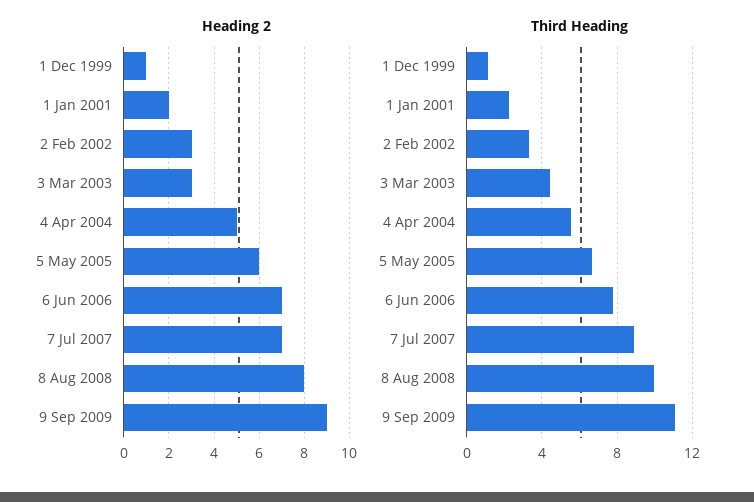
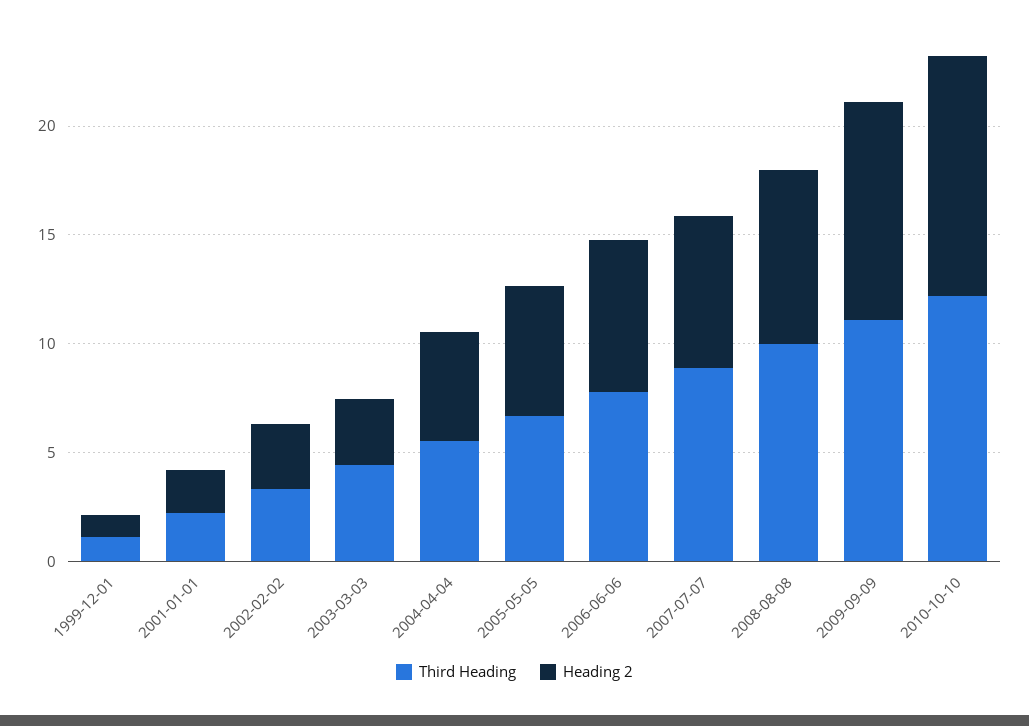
Heading 2, 9 Sep 2009: 9 -> 10
Third Heading, 2010-10-10: none -> 12
Heading 2, 2010-10-10: none -> 11

